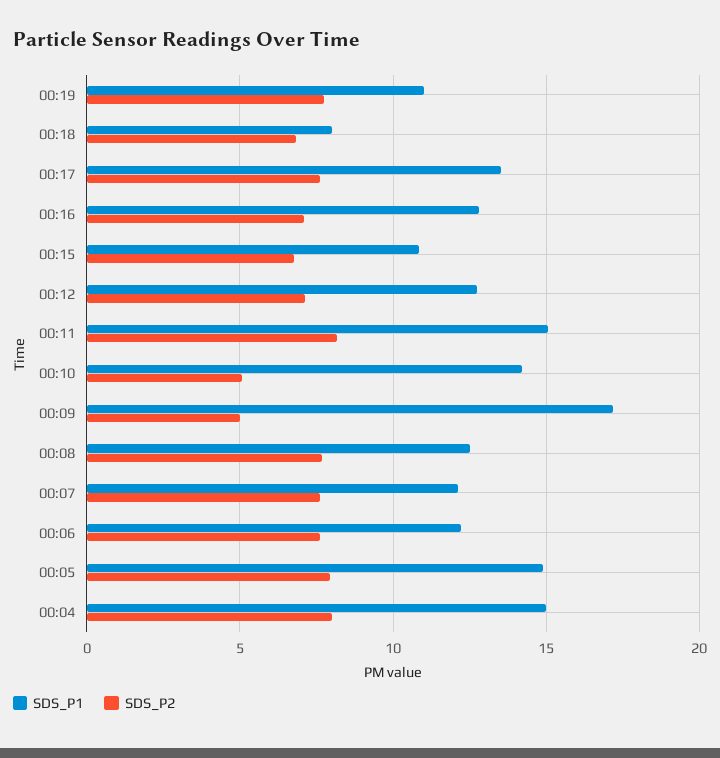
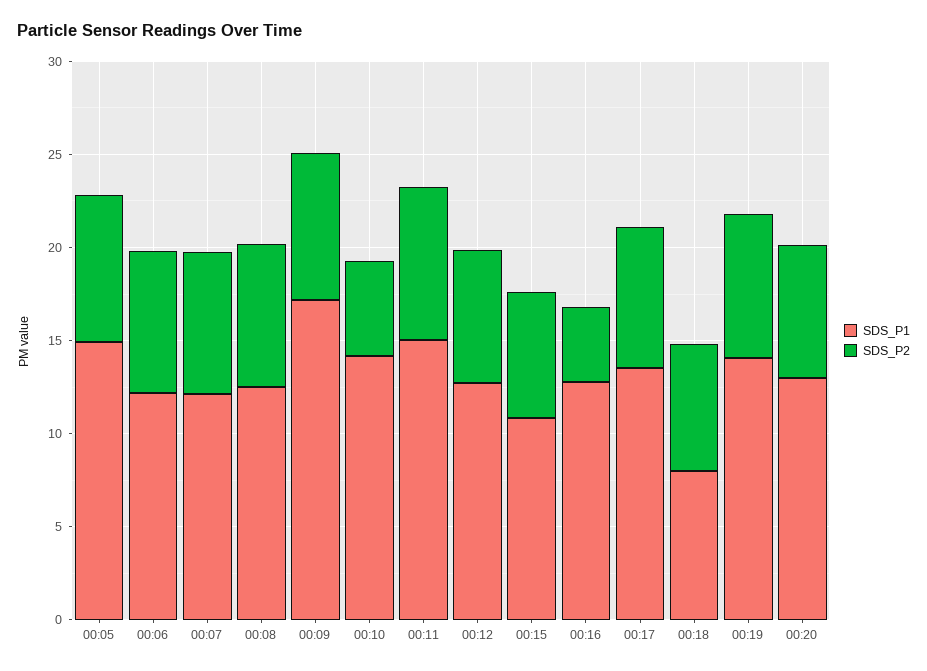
SDS_P1, 00:19: 11 -> 14
SDS_P2, 00:16: 7 -> 4
SDS_P2, 00:09: 5 -> 8
SDS_P1, 00:04: 15 -> none
SDS_P2, 00:04: 8 -> none
SDS_P1, 00:20: none -> 13
SDS_P2, 00:20: none -> 7

